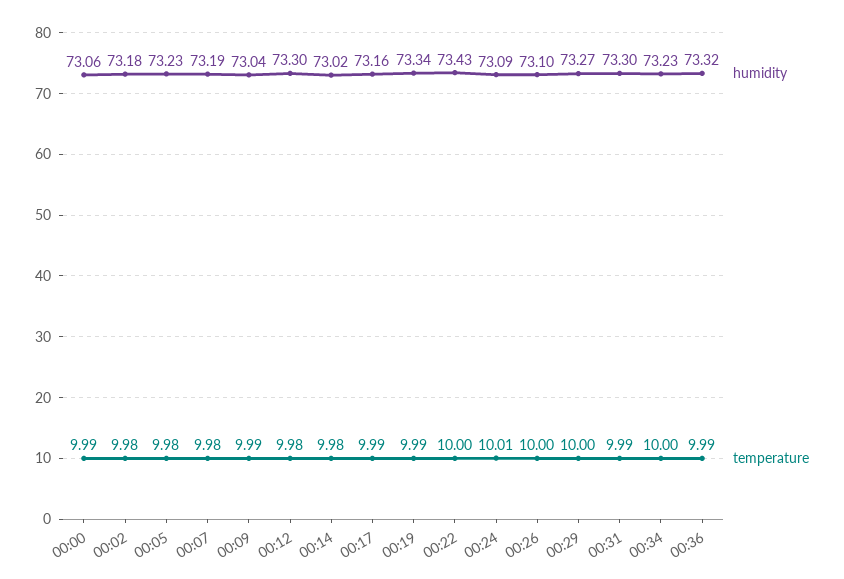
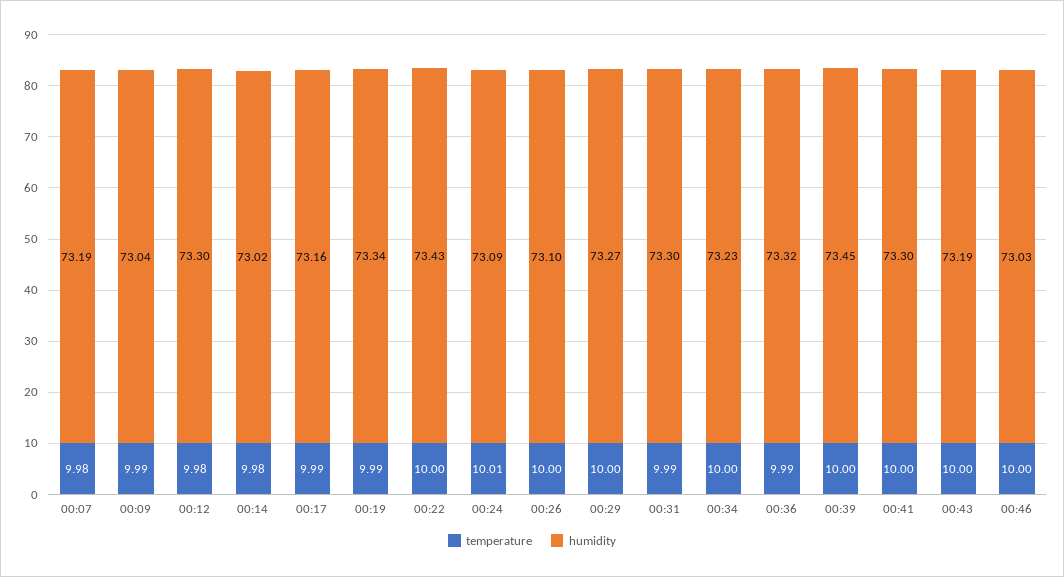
humidity, 00:00: 73.06 -> none
temperature, 00:00: 9.99 -> none
humidity, 00:02: 73.18 -> none
temperature, 00:02: 9.98 -> none
humidity, 00:05: 73.23 -> none
temperature, 00:05: 9.98 -> none
temperature, 00:39: none -> 10
humidity, 00:39: none -> 73.45
temperature, 00:41: none -> 10
humidity, 00:41: none -> 73.3
temperature, 00:43: none -> 10
humidity, 00:43: none -> 73.19
temperature, 00:46: none -> 10
humidity, 00:46: none -> 73.03

